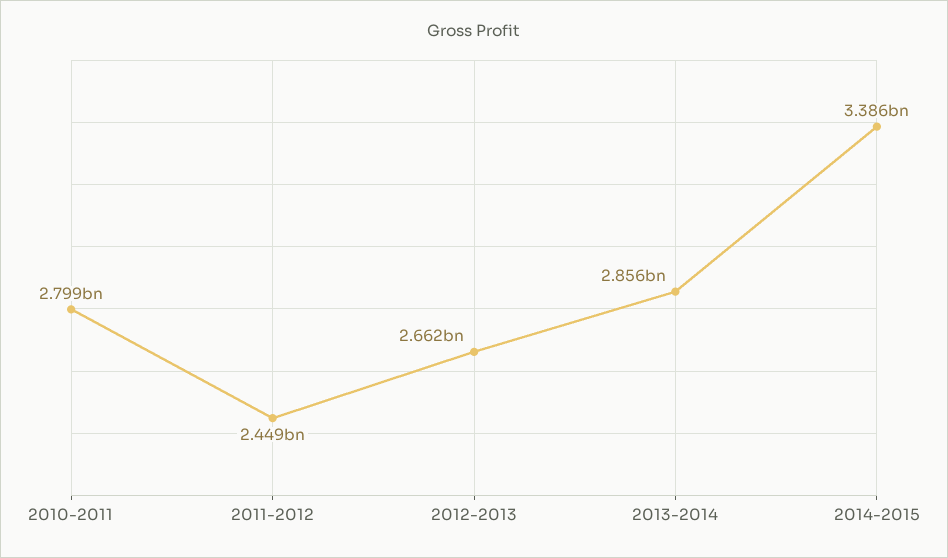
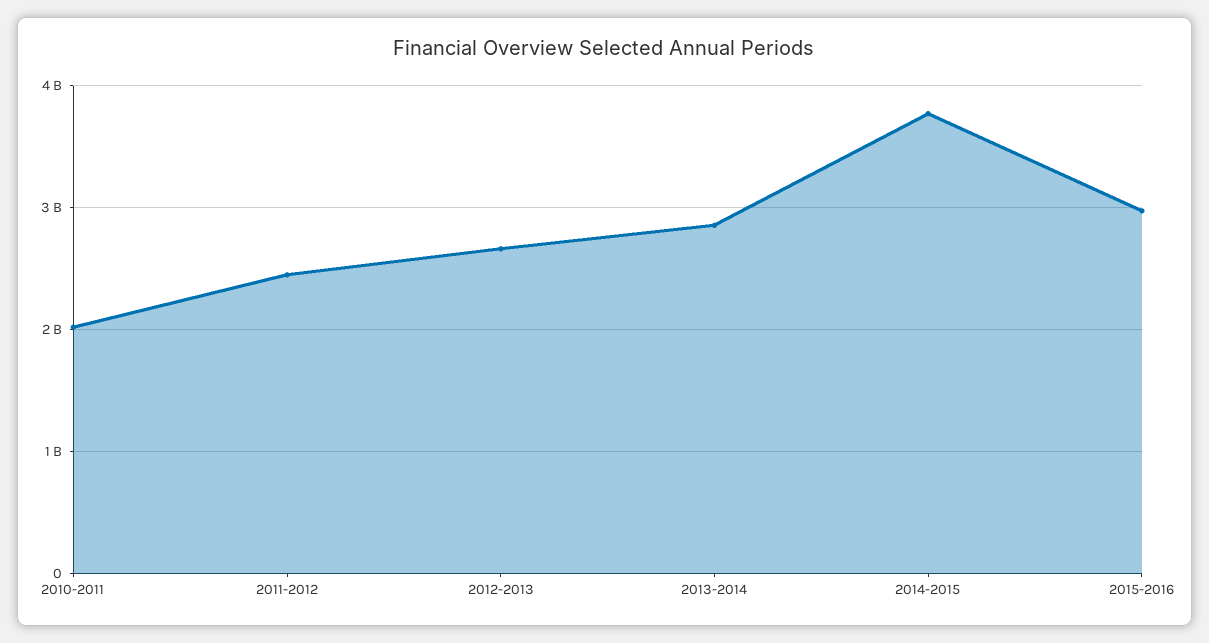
2010-2011: 2799000000 -> 2000000000
2014-2015: 3386000000 -> 3800000000
2015-2016: none -> 3000000000

